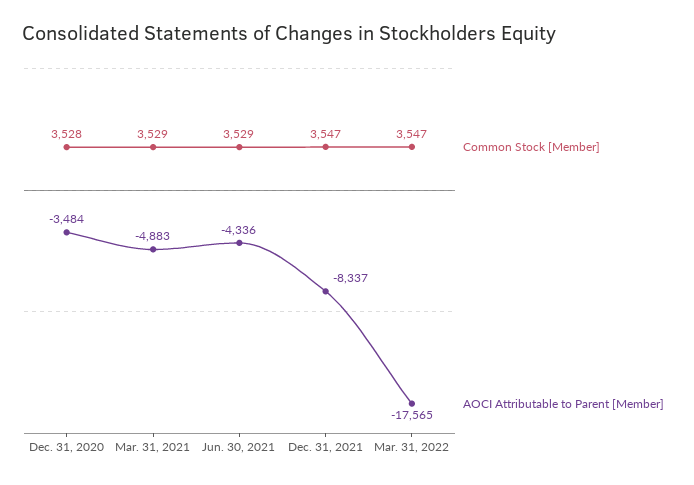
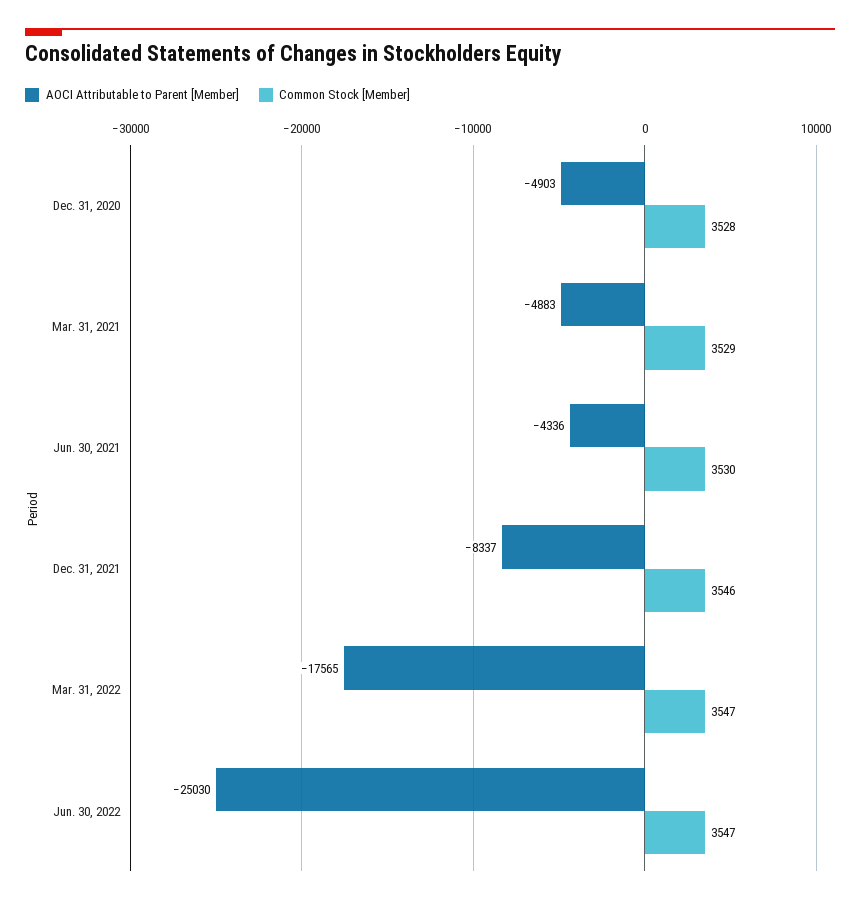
AOCI Attributable to Parent [Member], Dec. 31, 2020: -3484 -> -4903
Common Stock [Member], Jun. 30, 2021: 3529 -> 3530
Common Stock [Member], Dec. 31, 2021: 3547 -> 3546
AOCI Attributable to Parent [Member], Jun. 30, 2022: none -> -25030
Common Stock [Member], Jun. 30, 2022: none -> 3547

